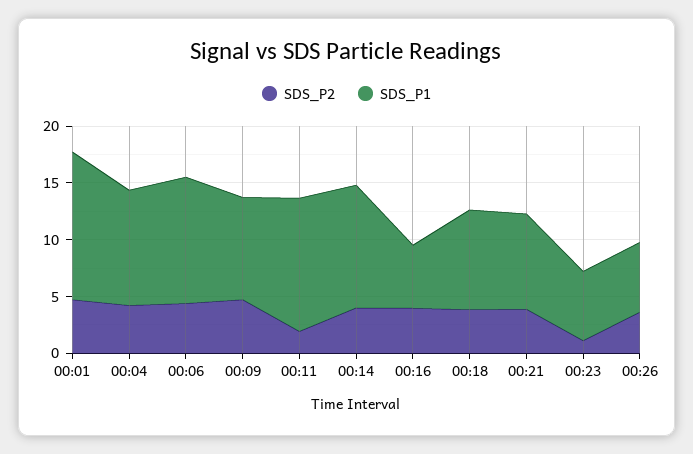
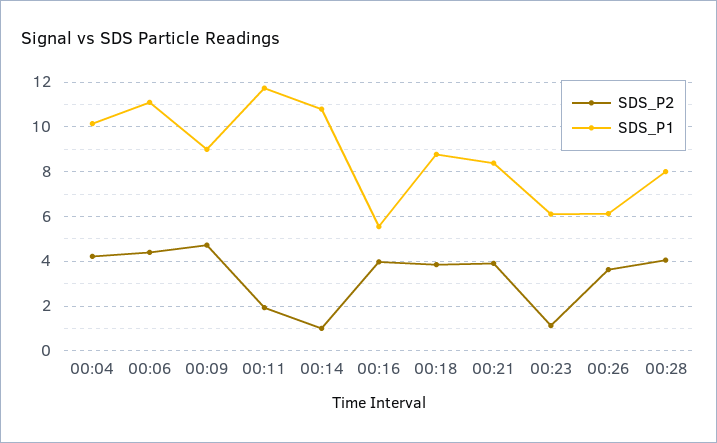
SDS_P2, 00:01: 5 -> none
SDS_P1, 00:01: 13 -> none
SDS_P2, 00:14: 4 -> 1
SDS_P2, 00:28: none -> 4
SDS_P1, 00:28: none -> 8

